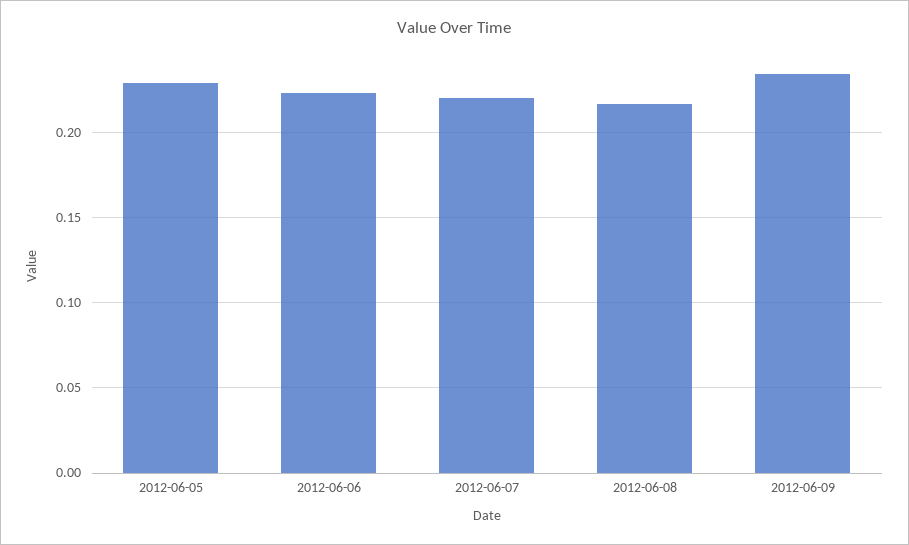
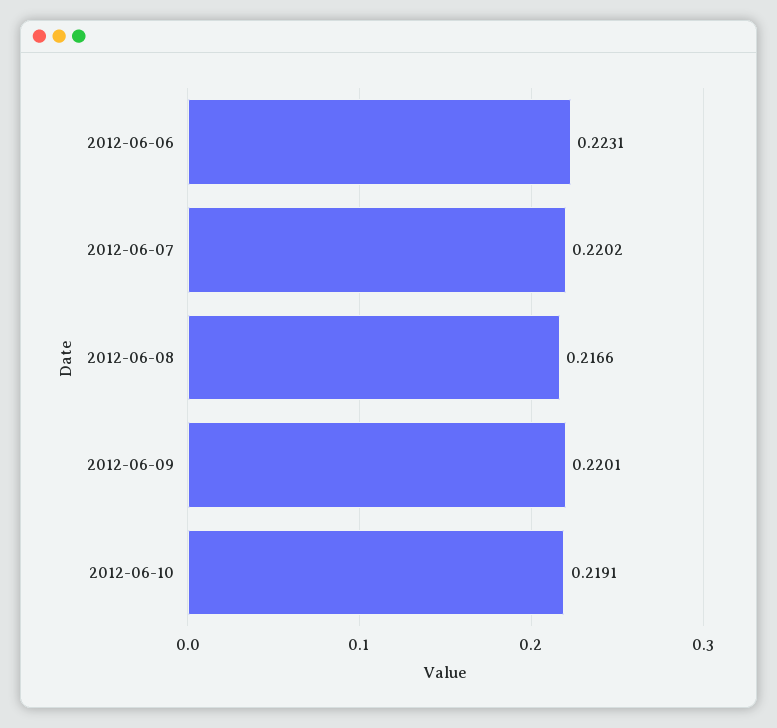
2012-06-05: 0.23 -> none
2012-06-09: 0.235 -> 0.2201
2012-06-10: none -> 0.2191

